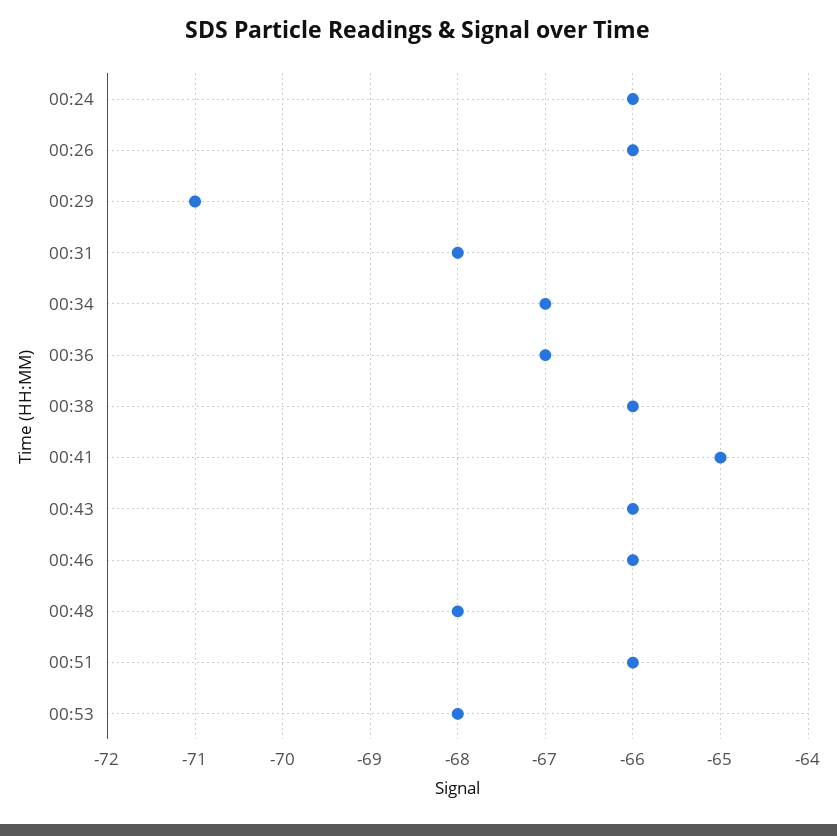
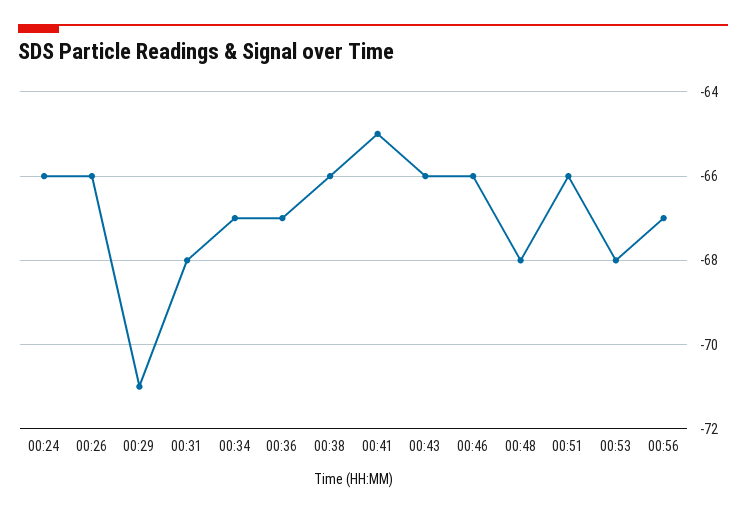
00:56: none -> -67

